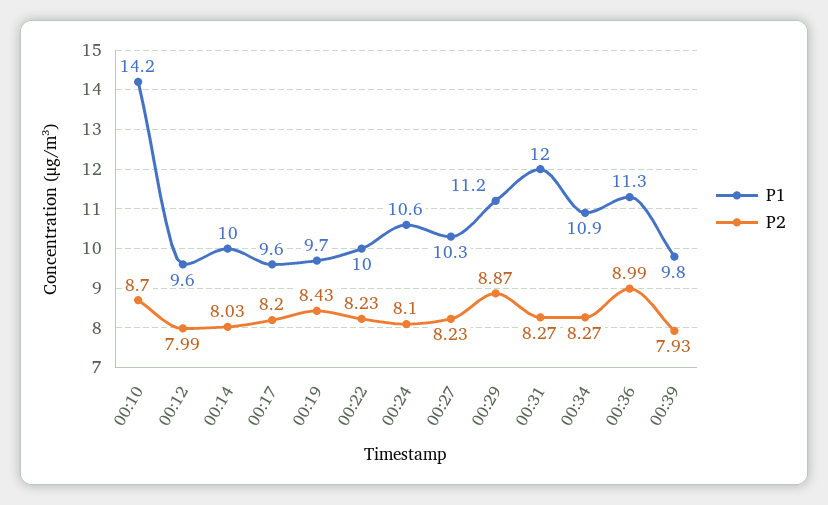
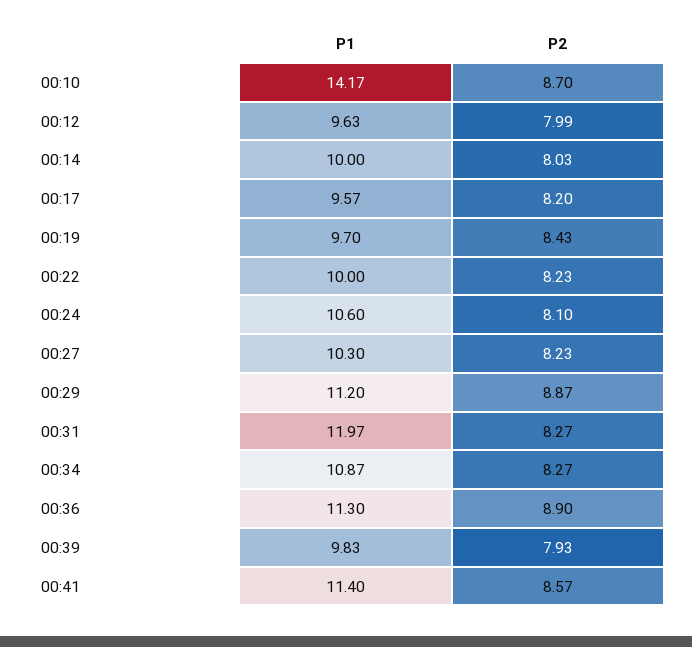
P2, 00:36: 8.99 -> 8.9
P1, 00:41: none -> 11.4
P2, 00:41: none -> 8.57

